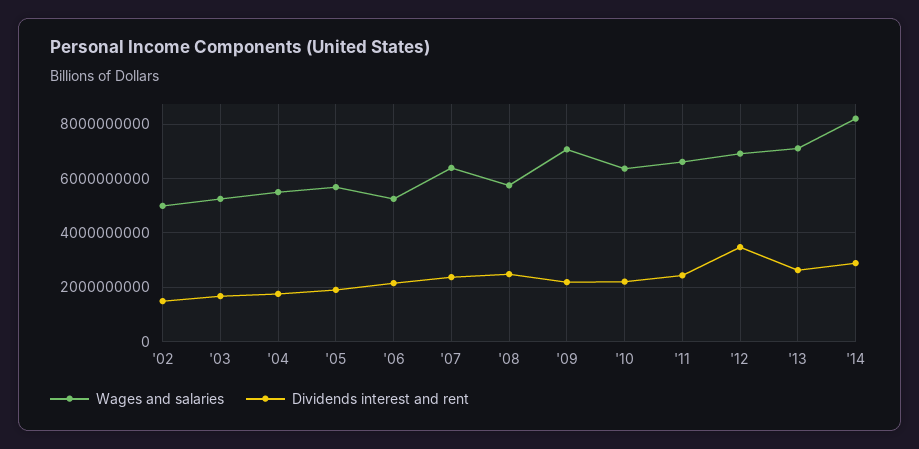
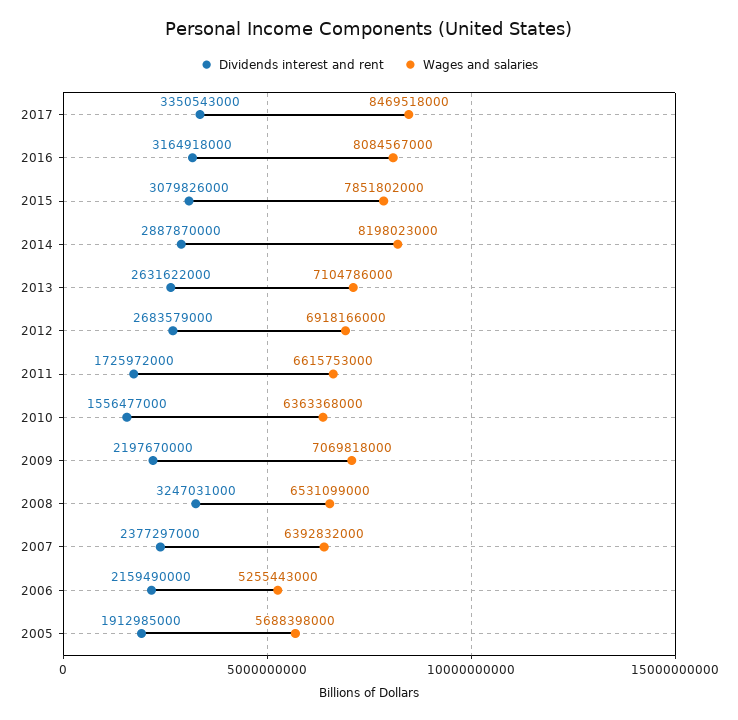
Wages and salaries, '02: 5000000000 -> none
Dividends interest and rent, '02: 1500000000 -> none
Wages and salaries, '03: 5250000000 -> none
Dividends interest and rent, '03: 1750000000 -> none
Wages and salaries, '04: 5500000000 -> none
Dividends interest and rent, '04: 1750000000 -> none
Wages and salaries, '08: 5750000000 -> 6531099000
Dividends interest and rent, '08: 2500000000 -> 3247031000
Dividends interest and rent, '10: 2250000000 -> 1556477000
Dividends interest and rent, '11: 2500000000 -> 1725972000
Dividends interest and rent, '12: 3500000000 -> 2683579000
Dividends interest and rent, 2017: none -> 3350543000
Wages and salaries, 2017: none -> 8469518000
Dividends interest and rent, 2016: none -> 3164918000
Wages and salaries, 2016: none -> 8084567000
Dividends interest and rent, 2015: none -> 3079826000
Wages and salaries, 2015: none -> 7851802000

